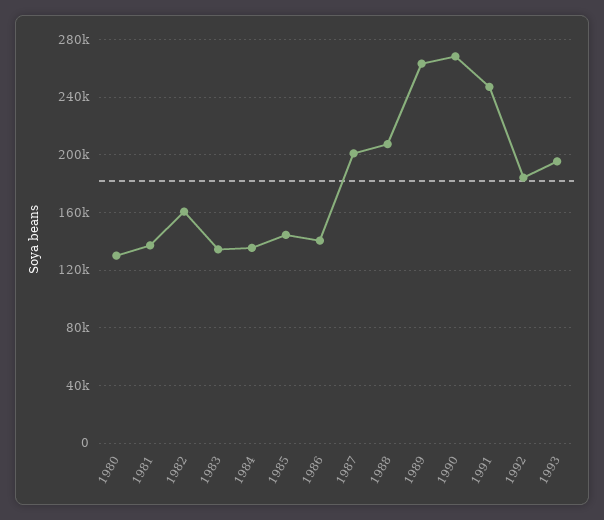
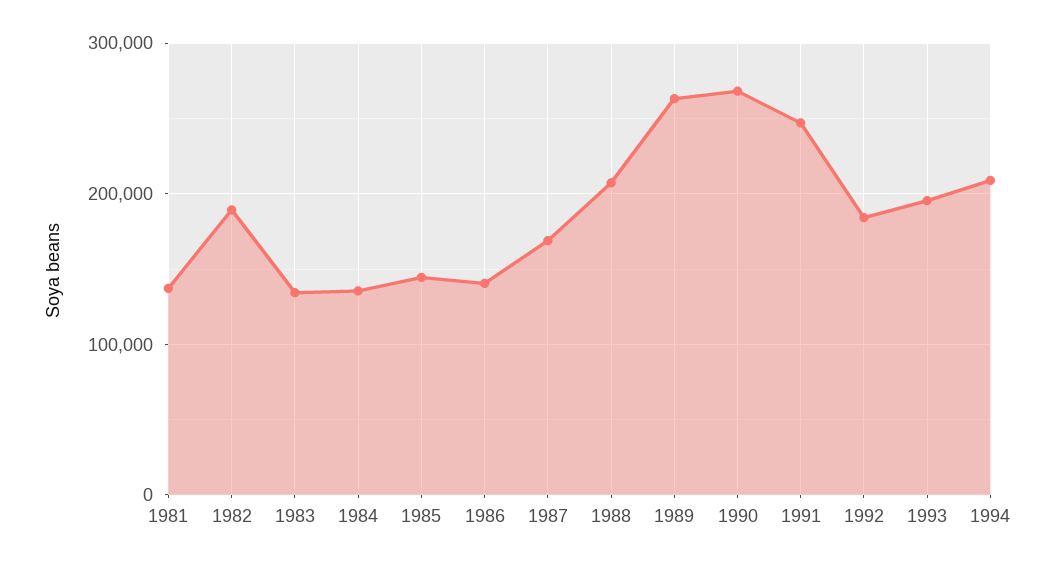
1980: 130000 -> none
1982: 160000 -> 190000
1987: 200000 -> 170000
1994: none -> 210000

